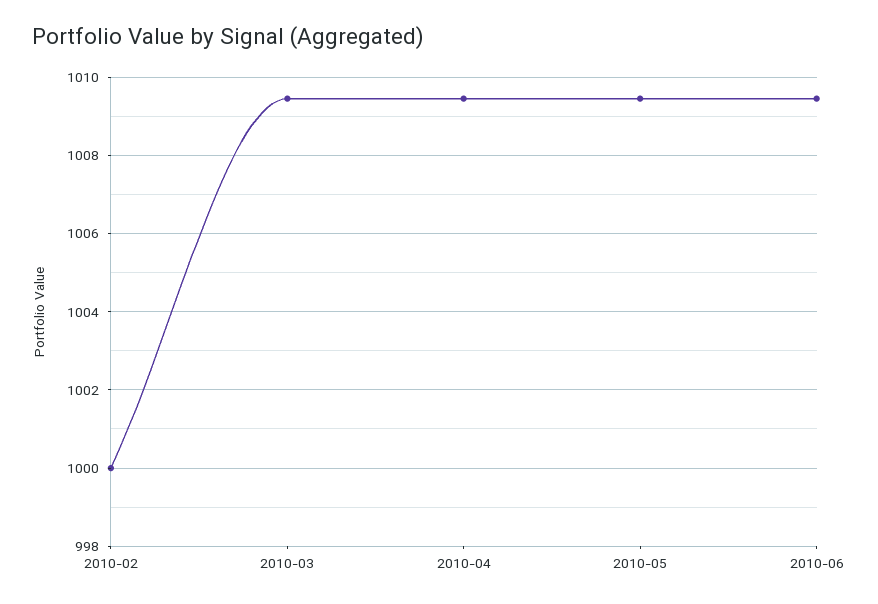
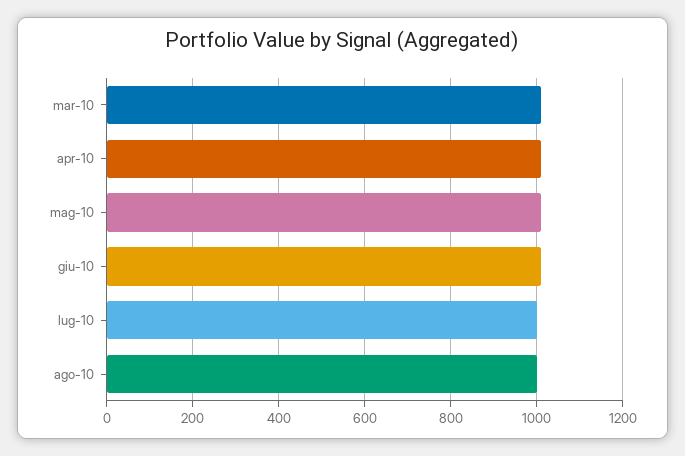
2010-02: 1000 -> none
lug-10: none -> 1000
ago-10: none -> 1000

